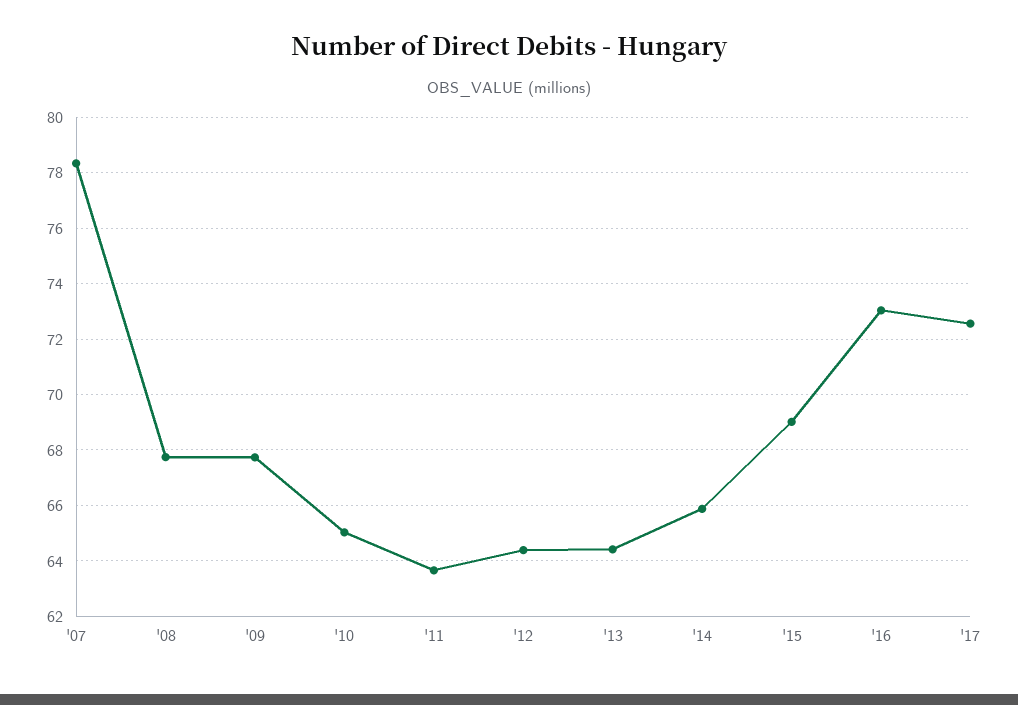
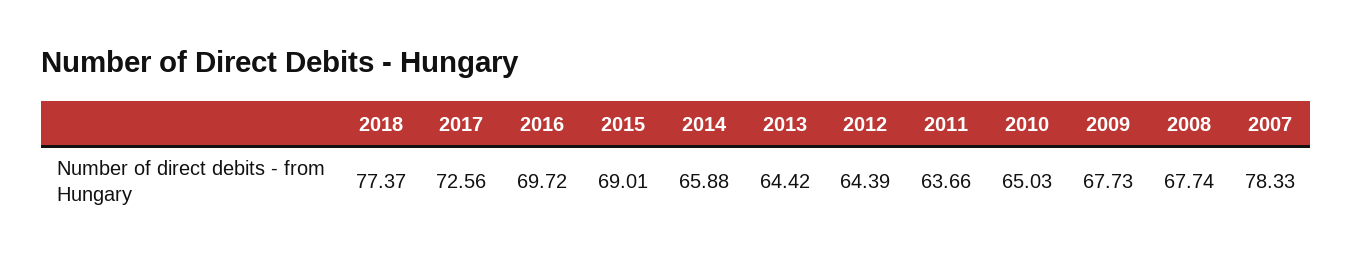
'16: 73 -> 69.72
2018: none -> 77.37

